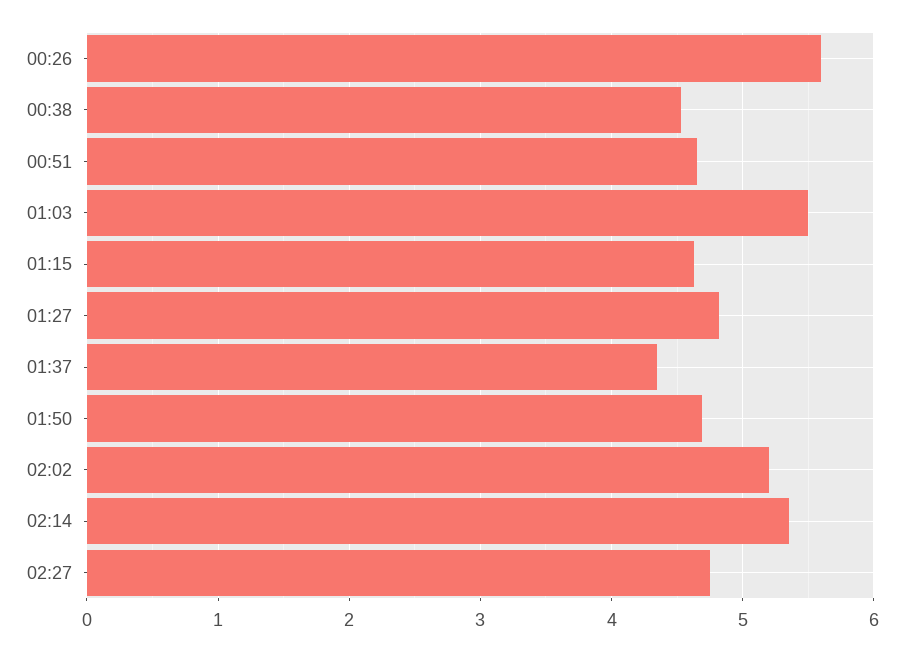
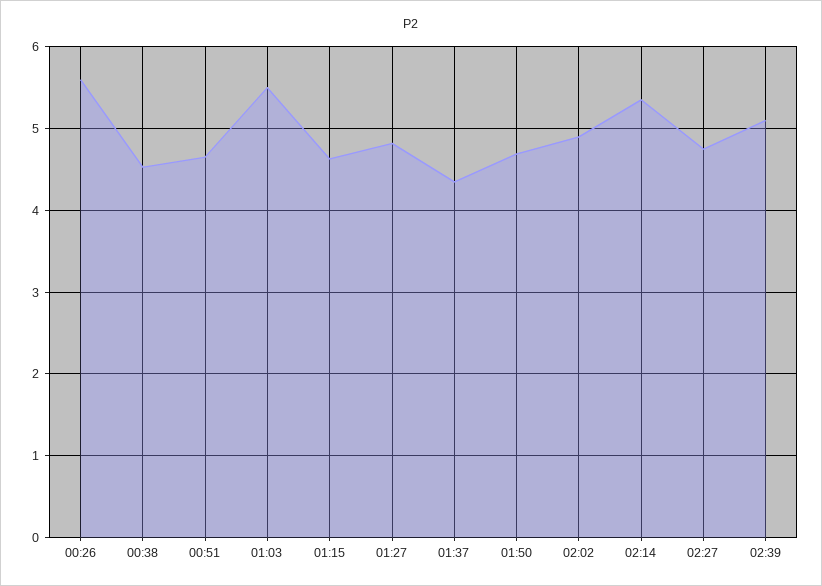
02:02: 5.2 -> 4.9
02:39: none -> 5.1

